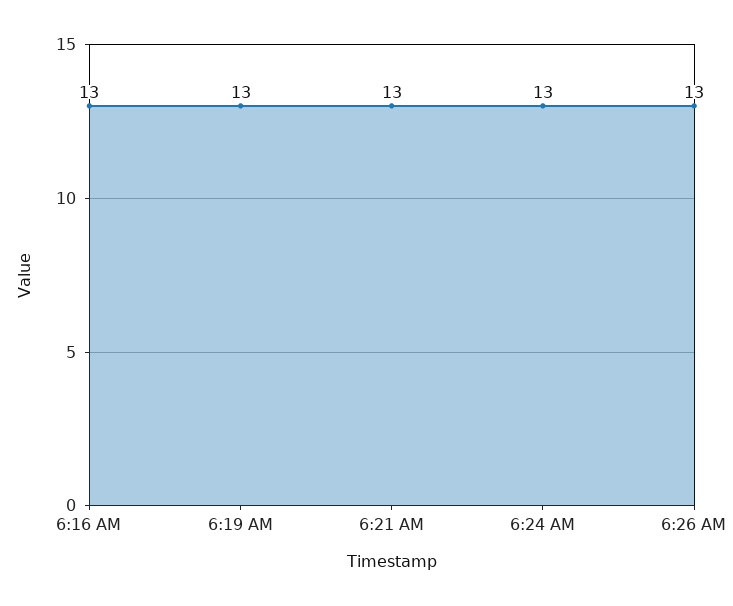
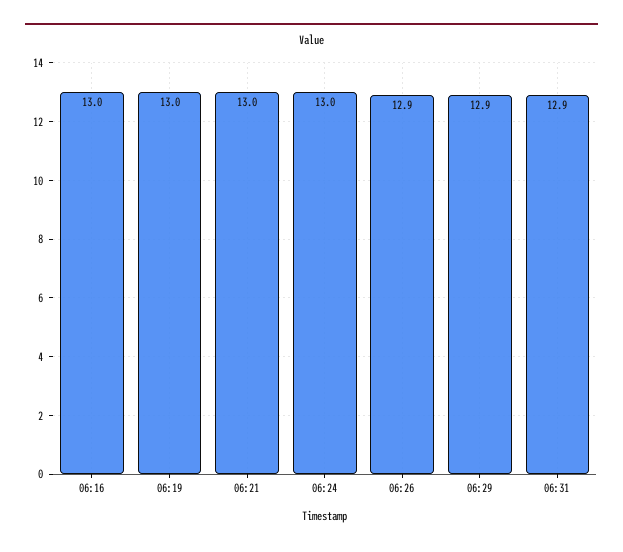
6:26 AM: 13 -> 12.9
06:29: none -> 12.9
06:31: none -> 12.9

